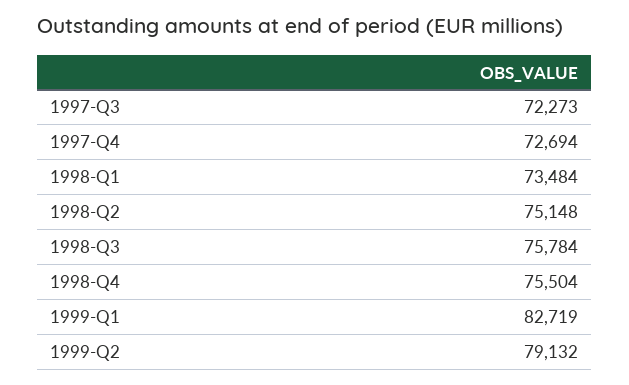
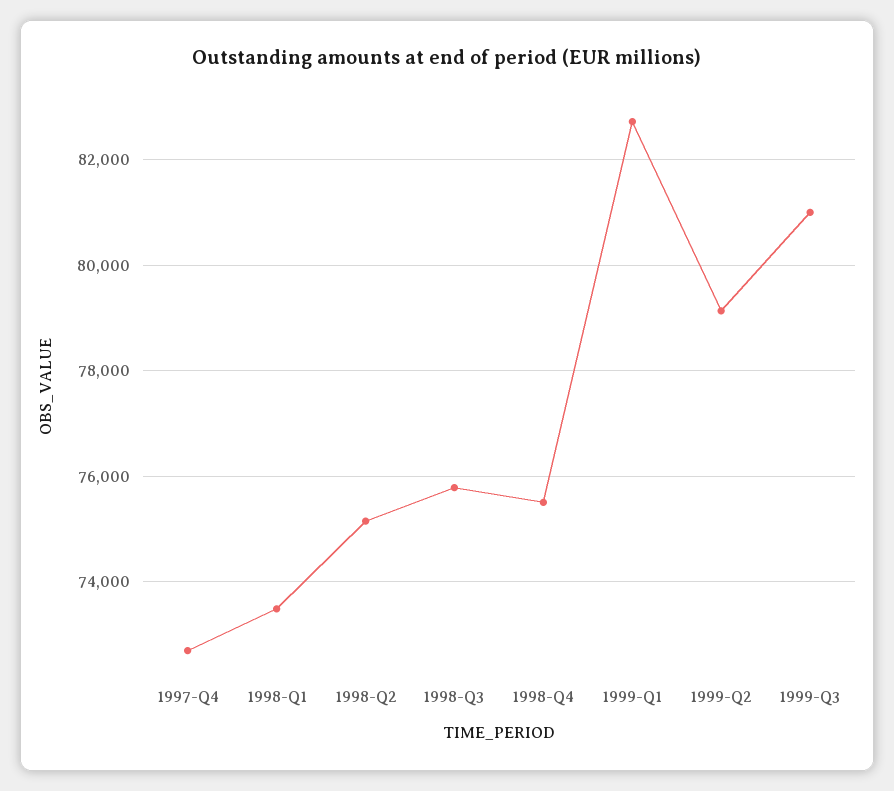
1997-Q3: 72273 -> none
1999-Q3: none -> 81000

